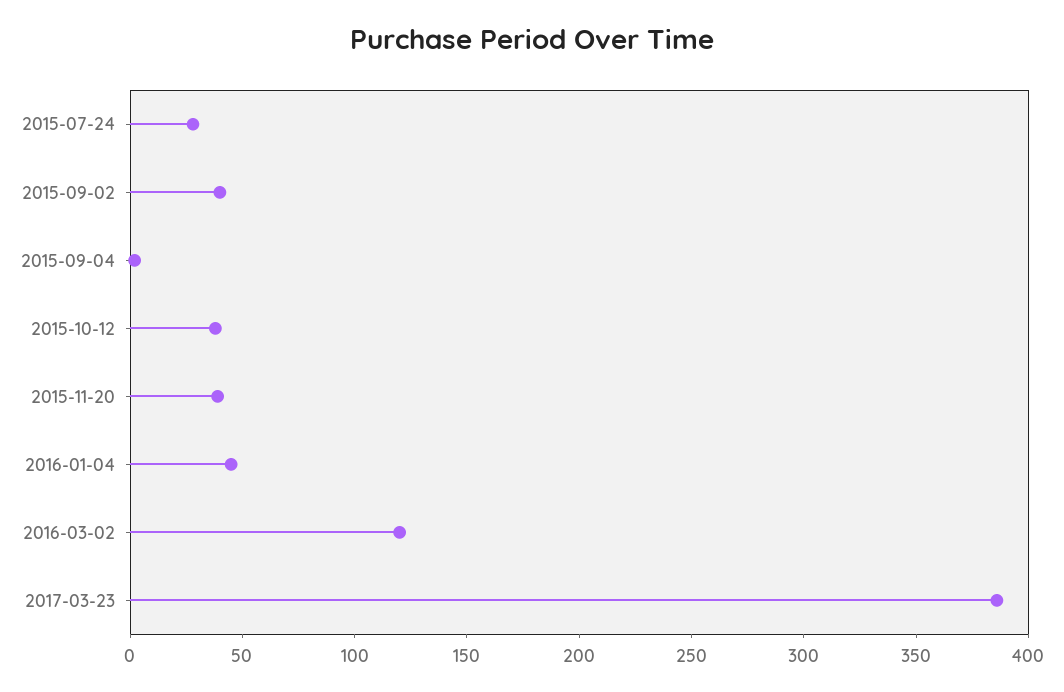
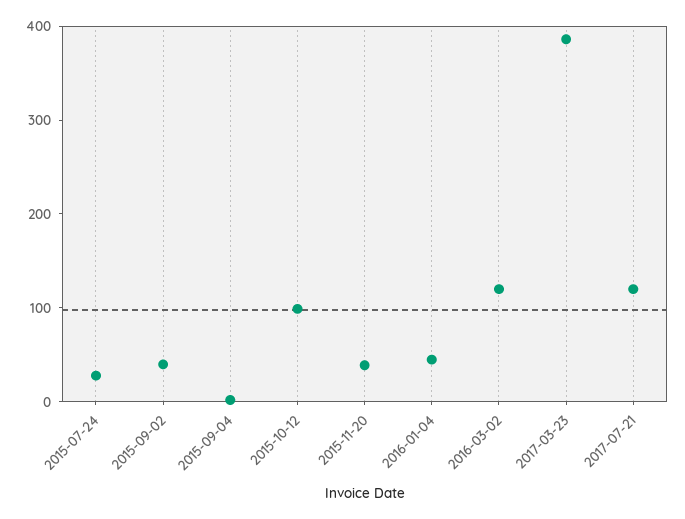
2015-10-12: 40 -> 100
2017-07-21: none -> 120

